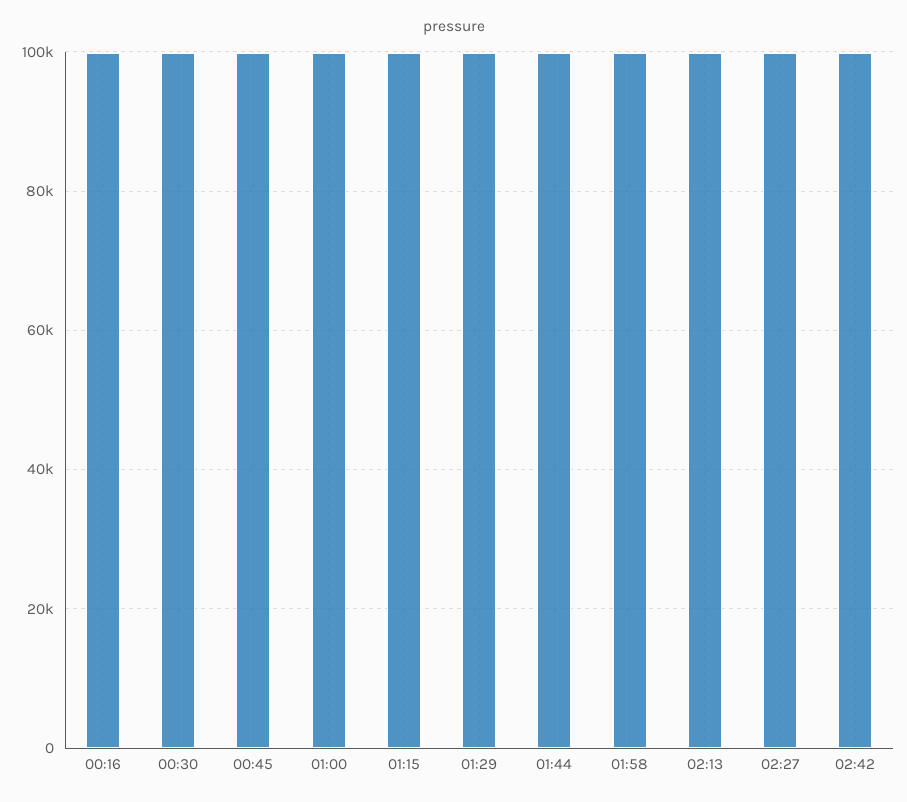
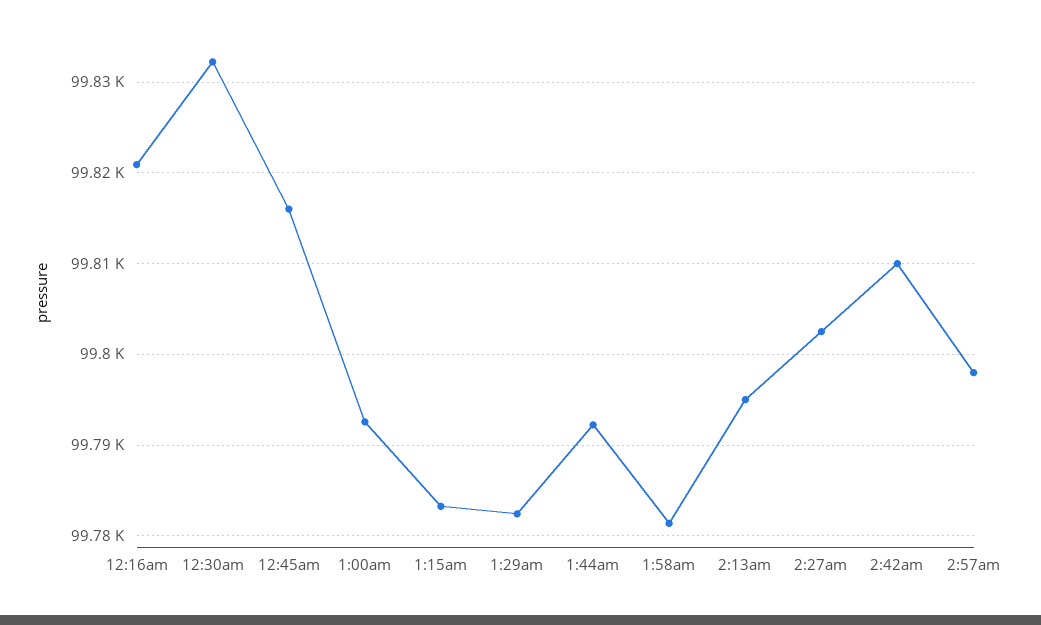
2:57am: none -> 99798

